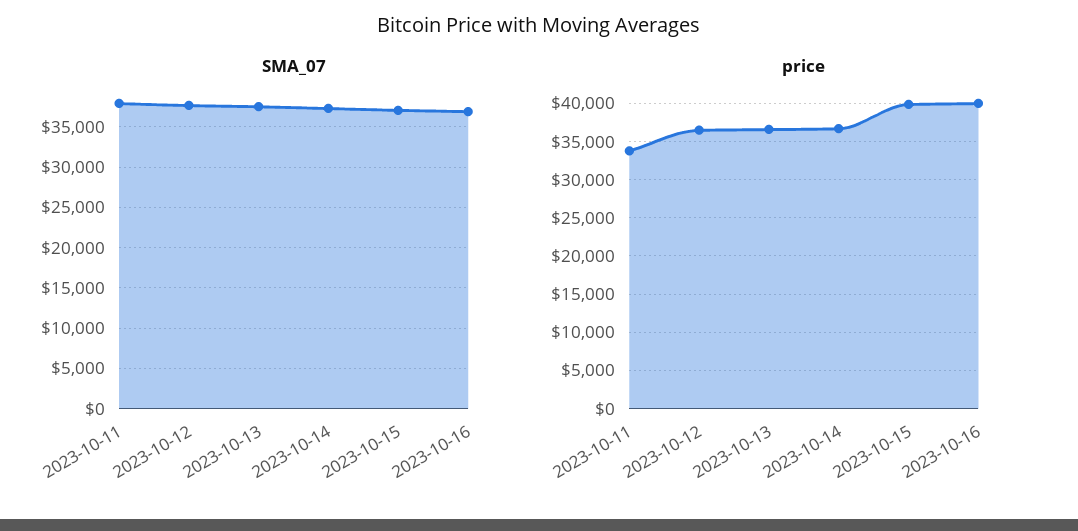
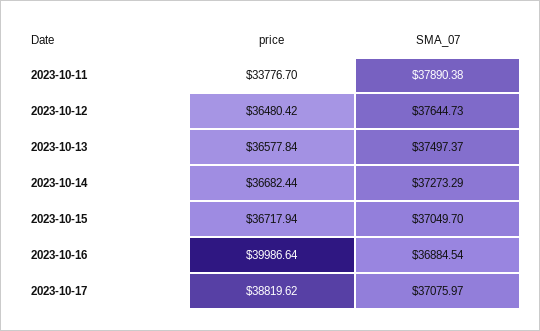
price, 2023-10-15: 40000 -> 36717.94
price, 2023-10-17: none -> 38819.62
SMA_07, 2023-10-17: none -> 37075.97

